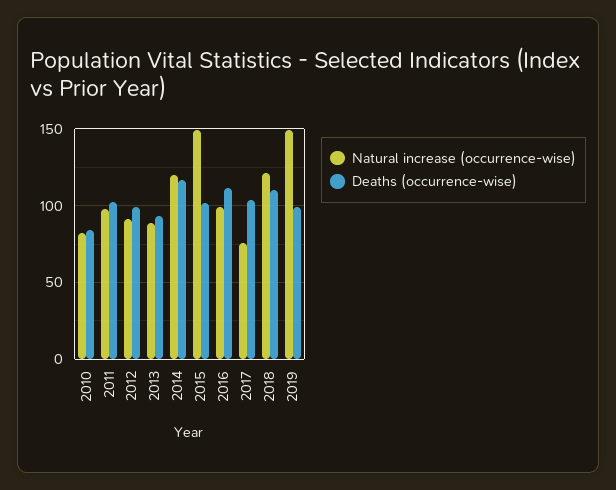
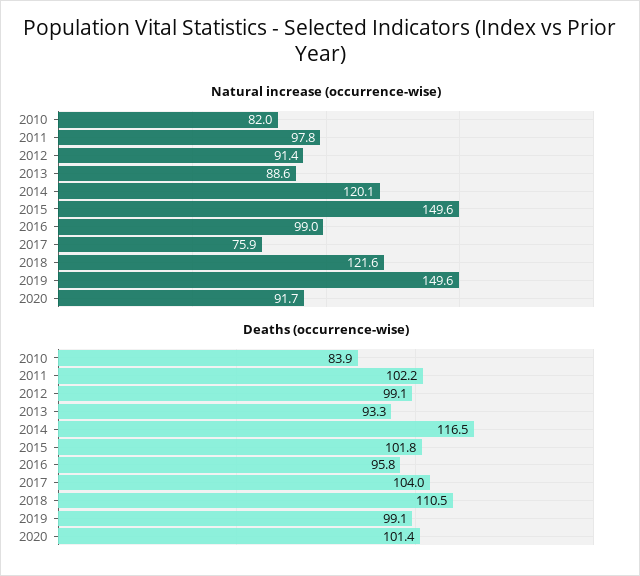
Deaths (occurrence-wise), 2016: 110 -> 95.8
Natural increase (occurrence-wise), 2020: none -> 91.7
Deaths (occurrence-wise), 2020: none -> 101.4

